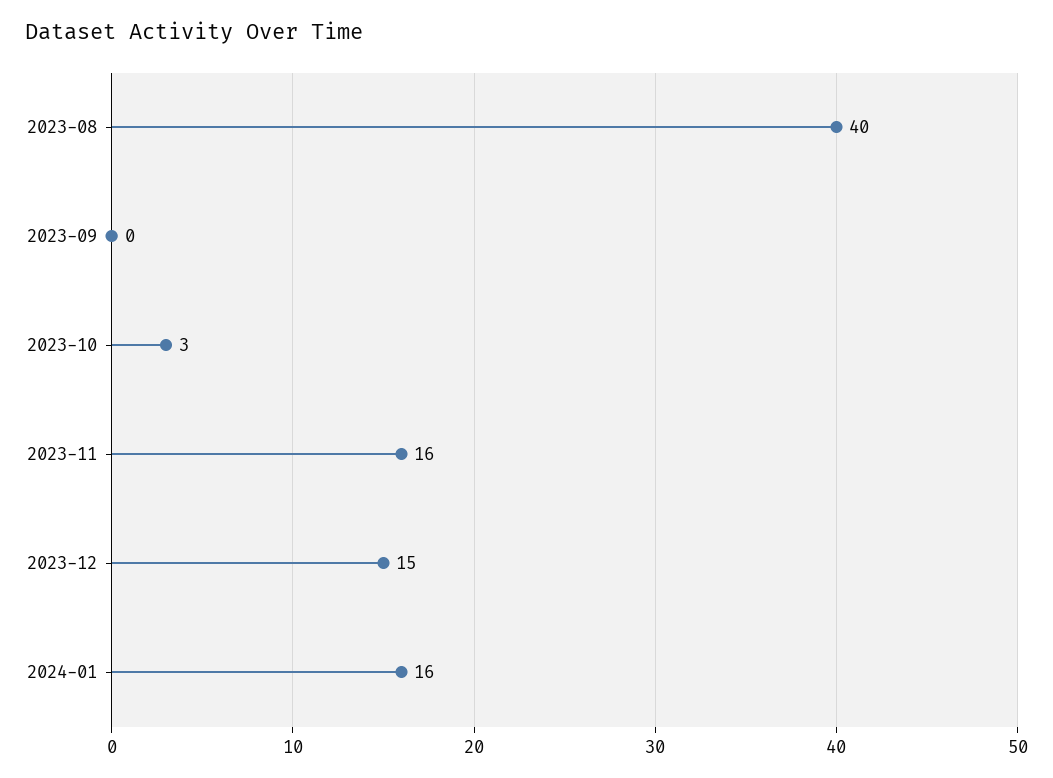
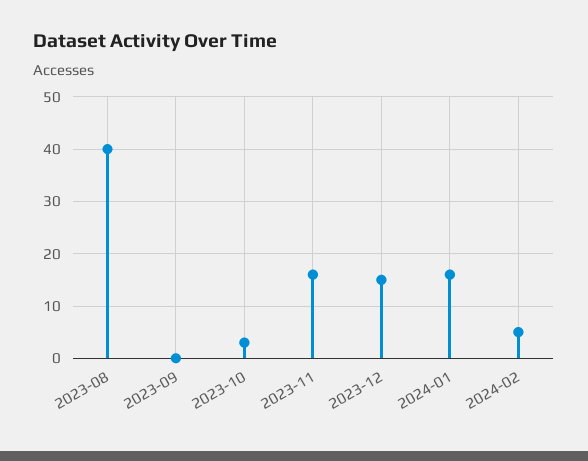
2024-02: none -> 5

